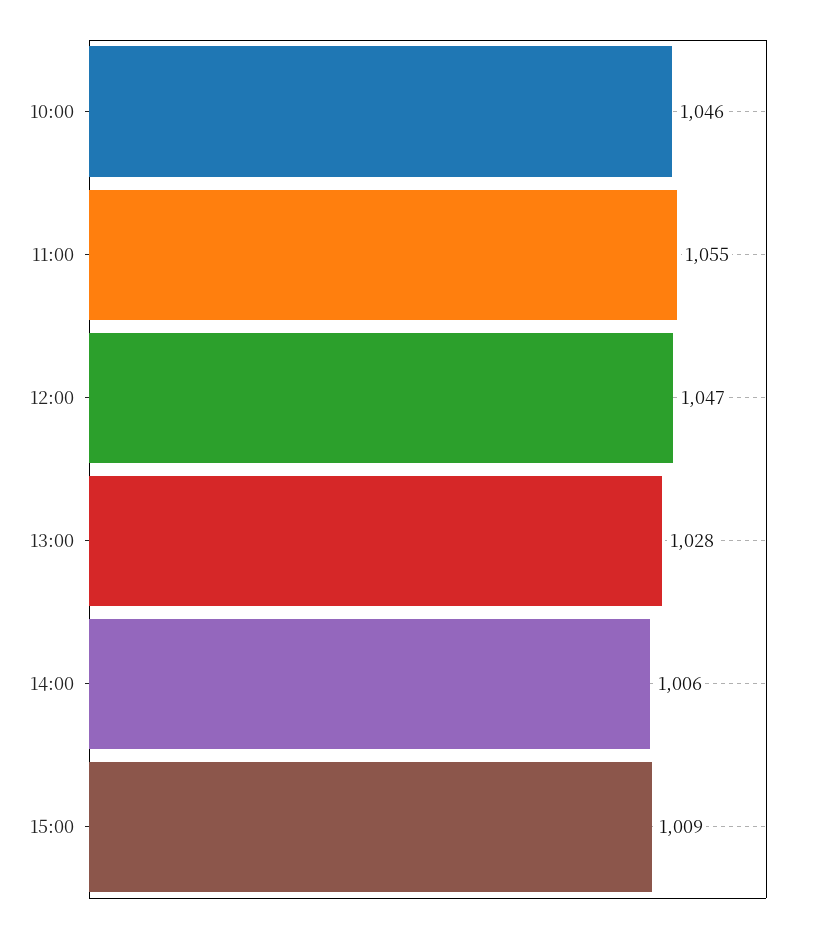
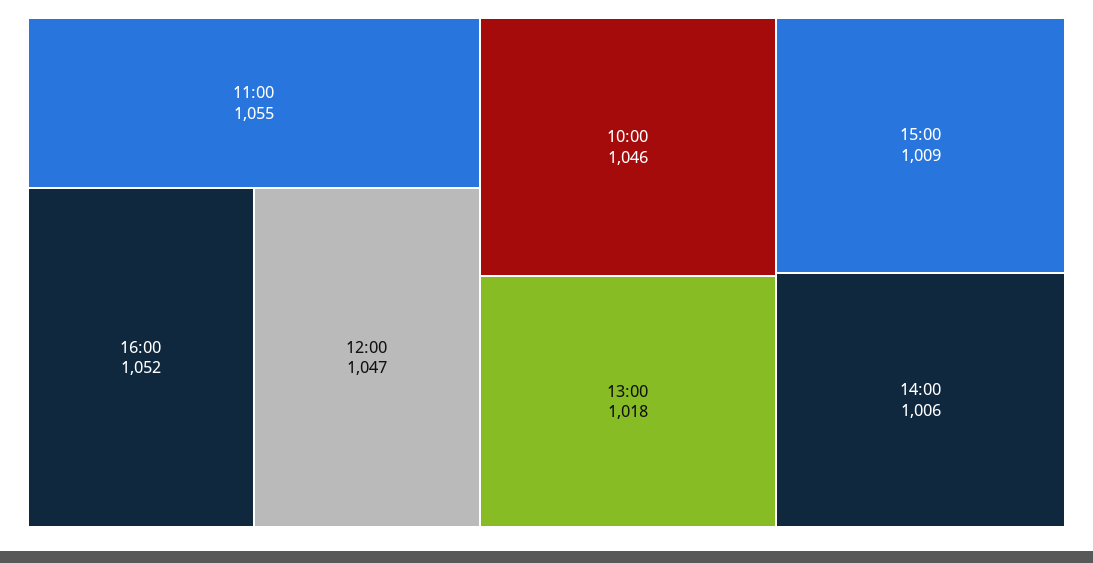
13:00: 1028 -> 1018
16:00: none -> 1052

